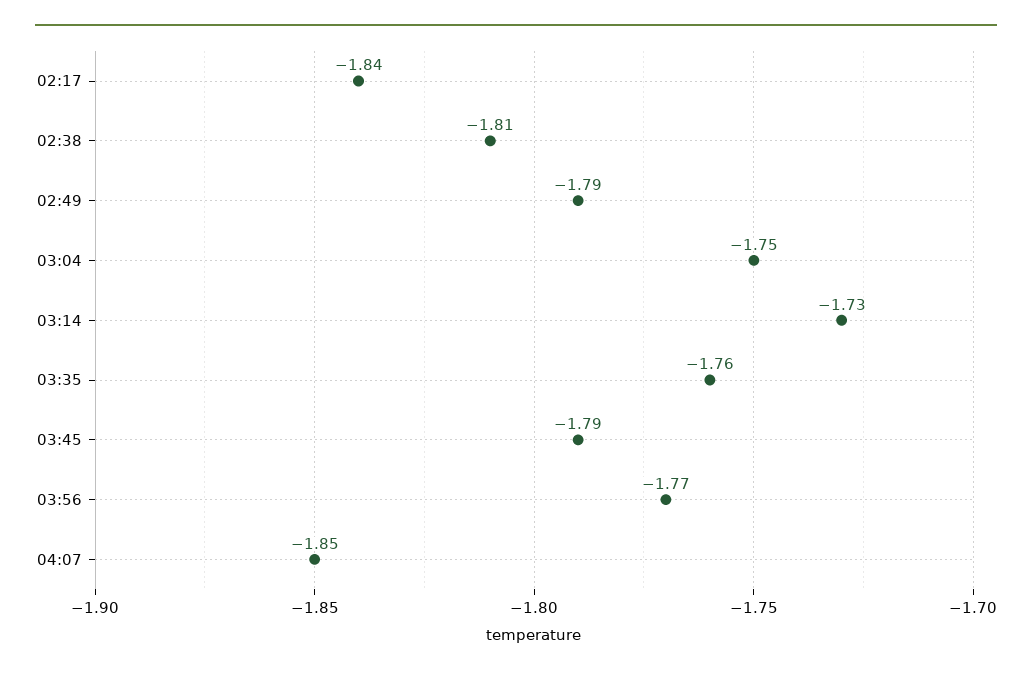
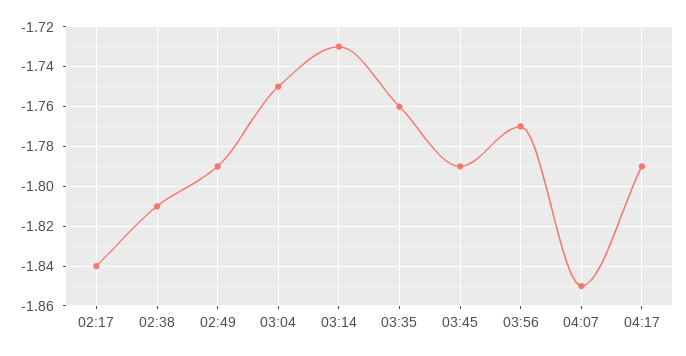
04:17: none -> -1.79

